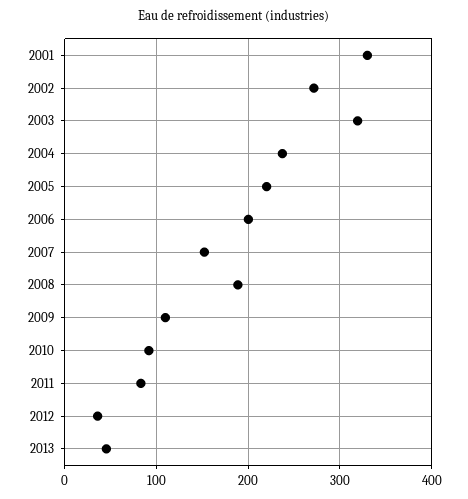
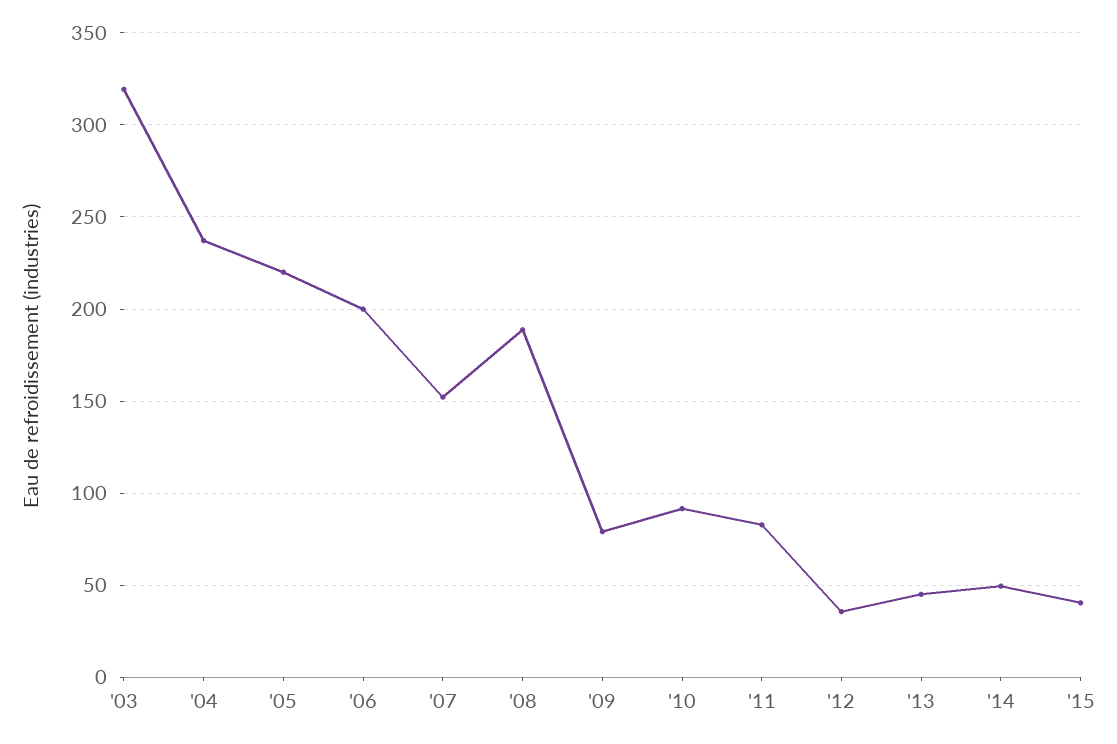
2001: 330 -> none
2002: 270 -> none
2009: 110 -> 80
'14: none -> 50
'15: none -> 40

